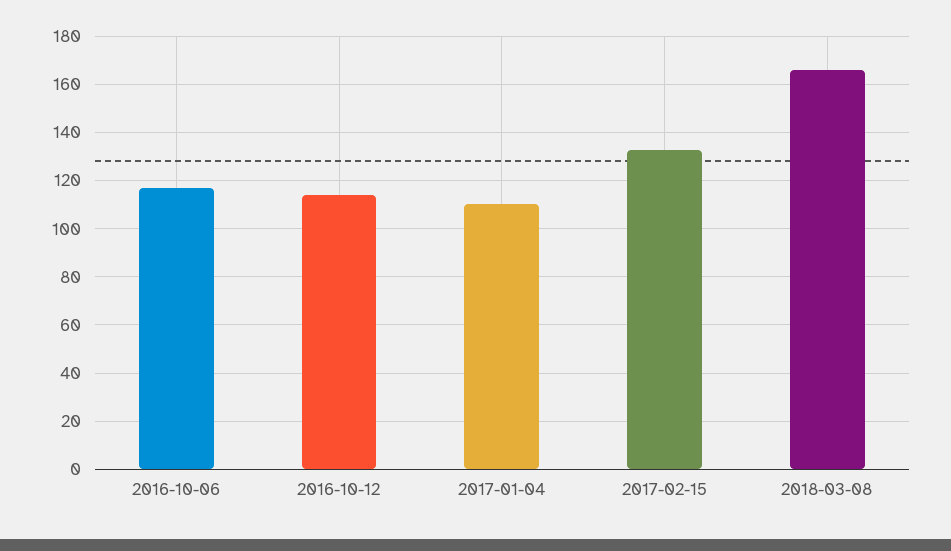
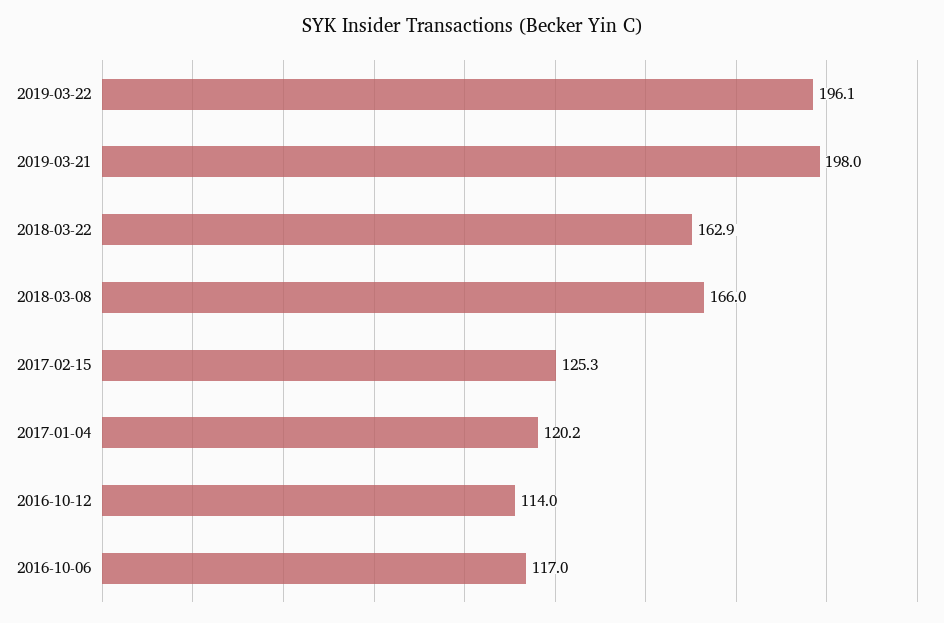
2017-01-04: 110 -> 120.2
2017-02-15: 132.5 -> 125.3
2019-03-22: none -> 196.1
2019-03-21: none -> 198
2018-03-22: none -> 162.9

